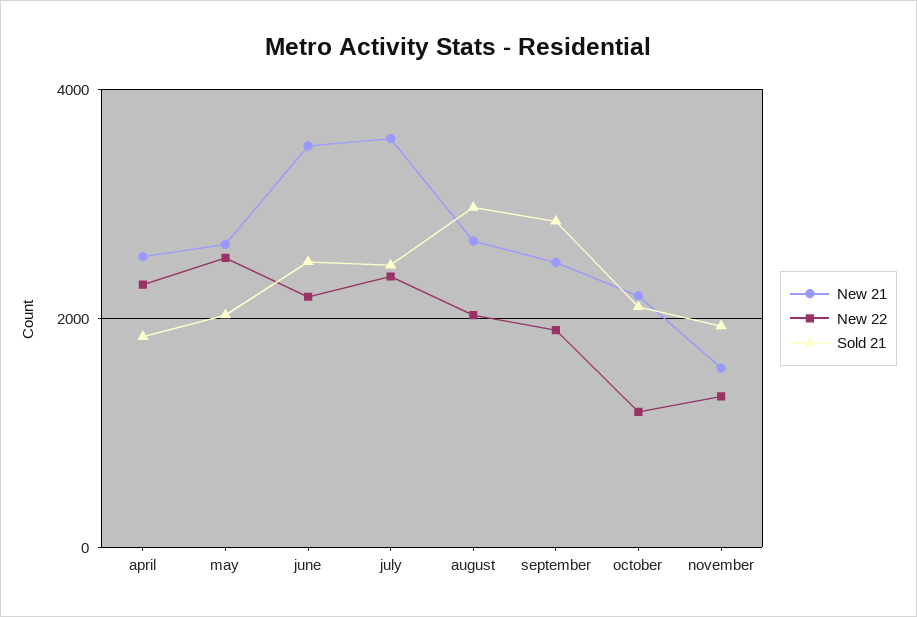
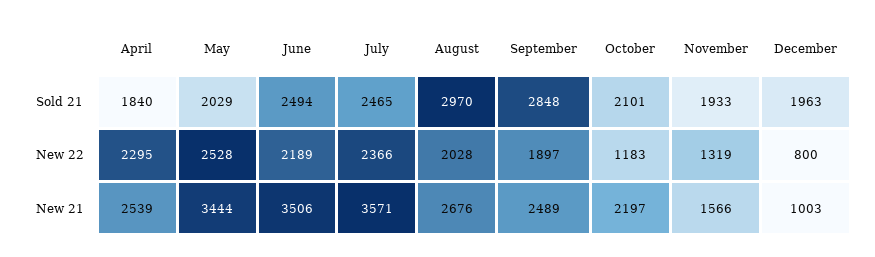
New 21, may: 2600 -> 3444
Sold 21, December: none -> 1963
New 22, December: none -> 800
New 21, December: none -> 1003

